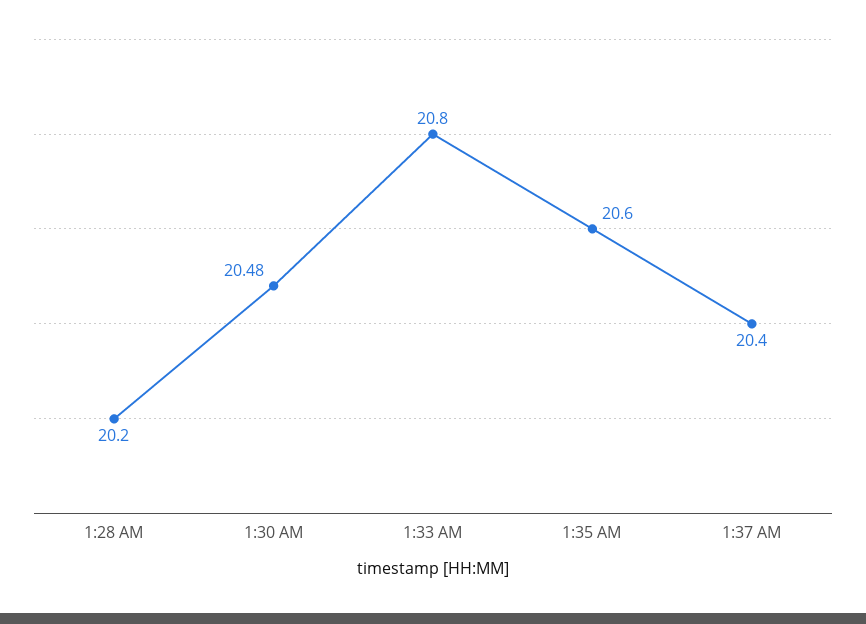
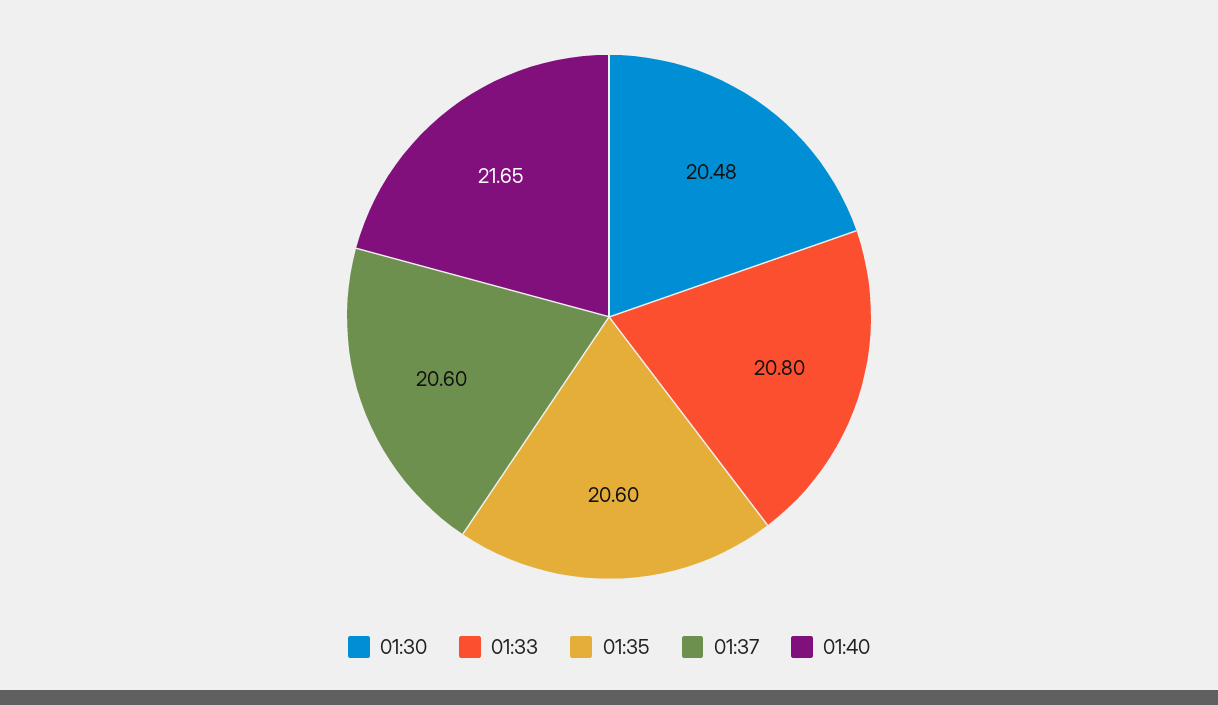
1:28 AM: 20.2 -> none
1:37 AM: 20.4 -> 20.6
01:40: none -> 21.65

